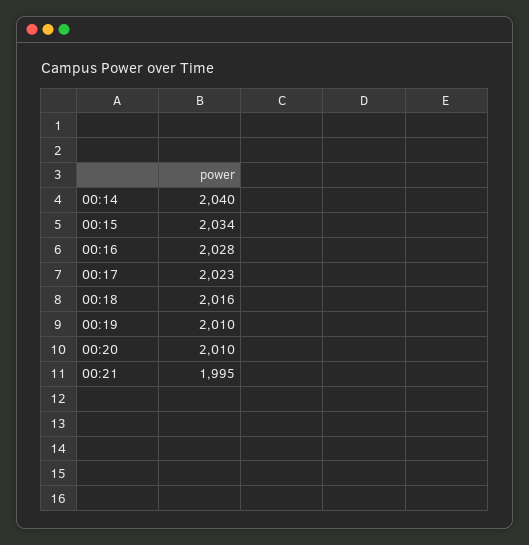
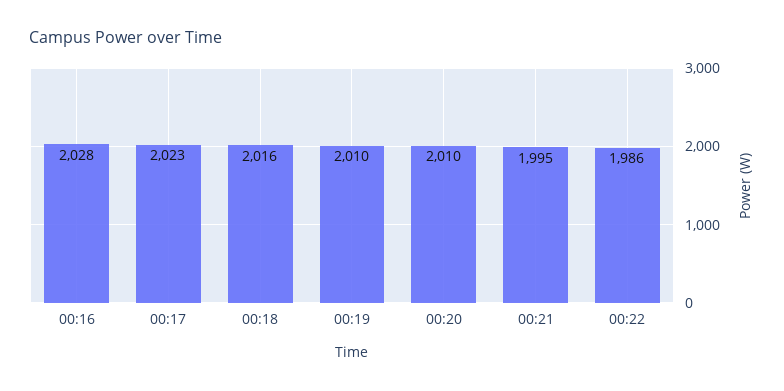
00:14: 2040 -> none
00:15: 2034 -> none
00:22: none -> 1986

